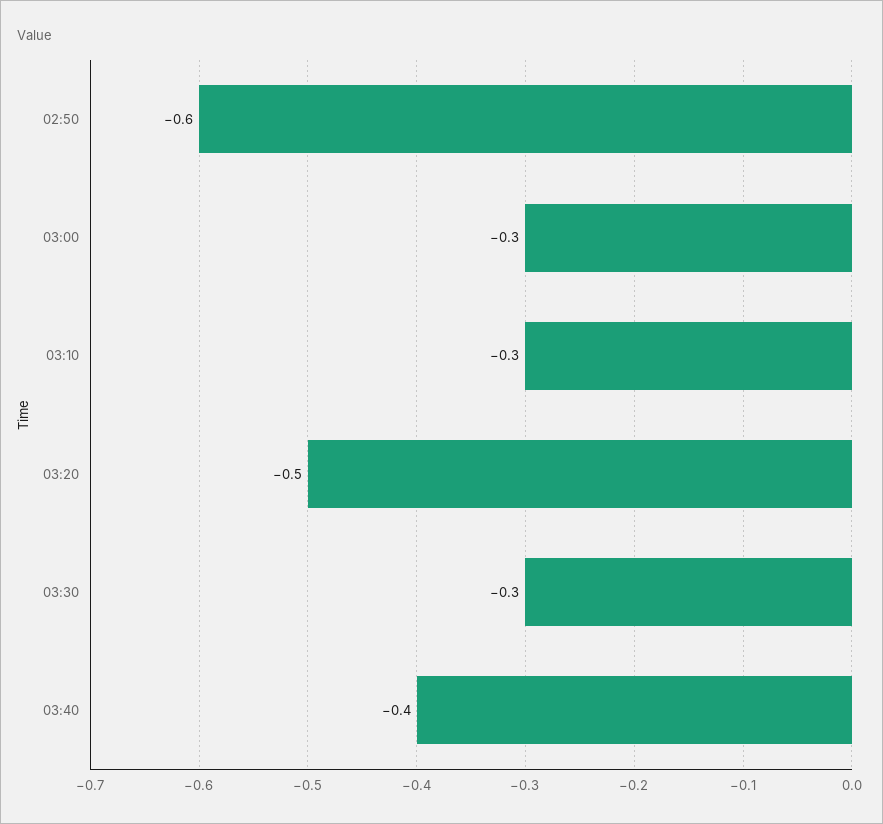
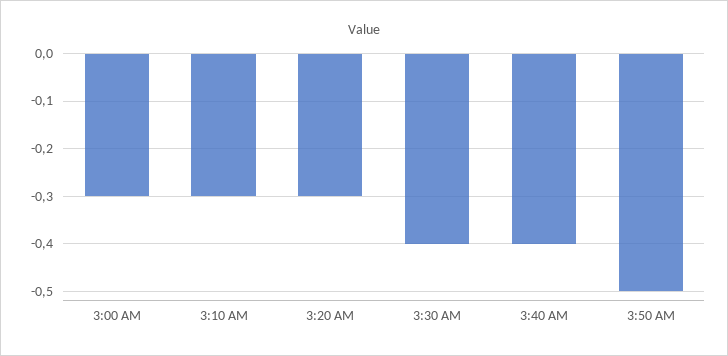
02:50: -0.6 -> none
03:20: -0.5 -> -0.3
03:30: -0.3 -> -0.4
3:50 AM: none -> -0.5

